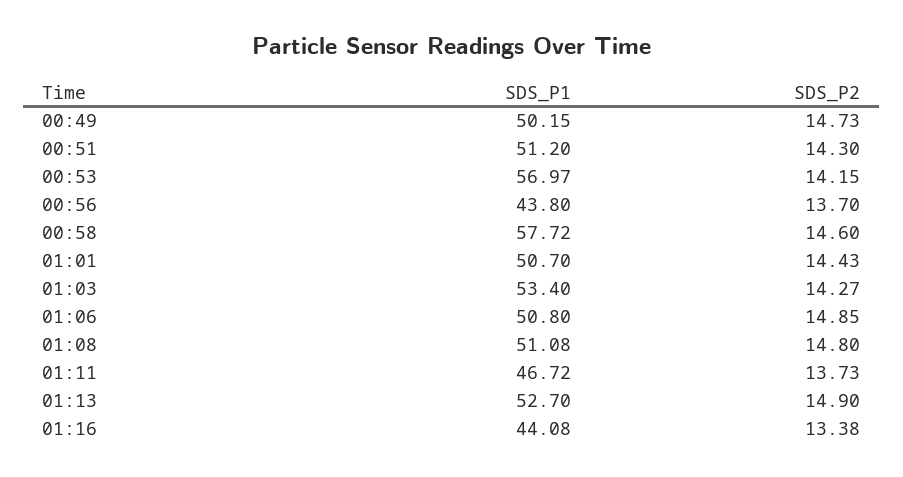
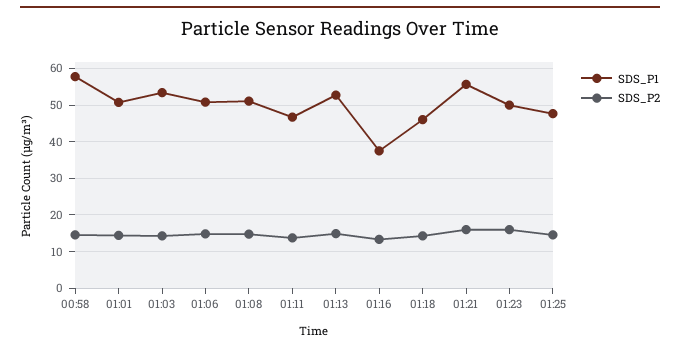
SDS_P1, 00:49: 50.15 -> none
SDS_P2, 00:49: 14.73 -> none
SDS_P1, 00:51: 51.2 -> none
SDS_P2, 00:51: 14.3 -> none
SDS_P1, 00:53: 56.97 -> none
SDS_P2, 00:53: 14.15 -> none
SDS_P1, 00:56: 43.8 -> none
SDS_P2, 00:56: 13.7 -> none
SDS_P1, 01:16: 44.08 -> 38
SDS_P1, 01:18: none -> 46
SDS_P2, 01:18: none -> 14
SDS_P1, 01:21: none -> 56
SDS_P2, 01:21: none -> 16
SDS_P1, 01:23: none -> 50
SDS_P2, 01:23: none -> 16
SDS_P1, 01:25: none -> 48
SDS_P2, 01:25: none -> 14

